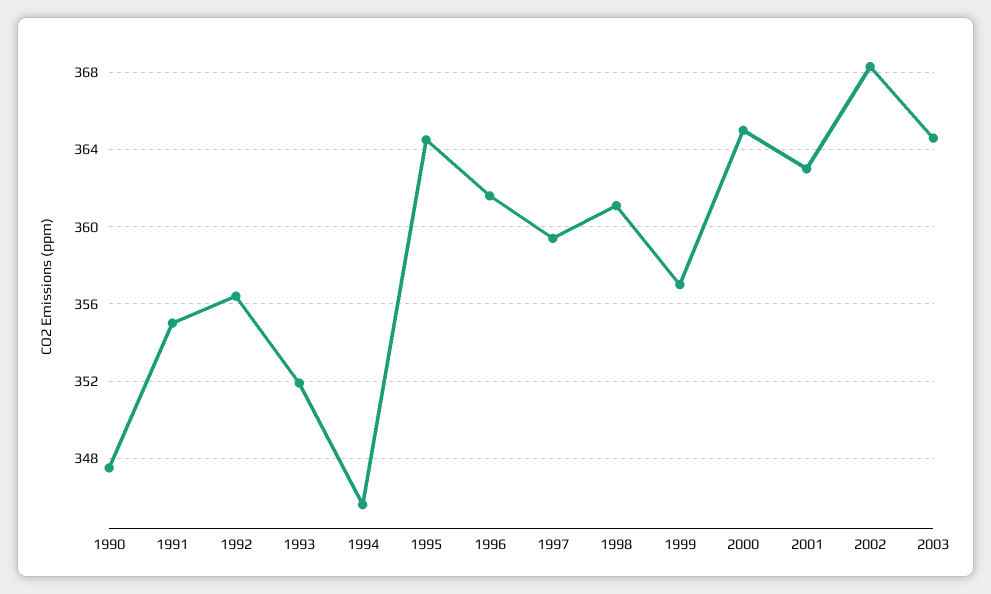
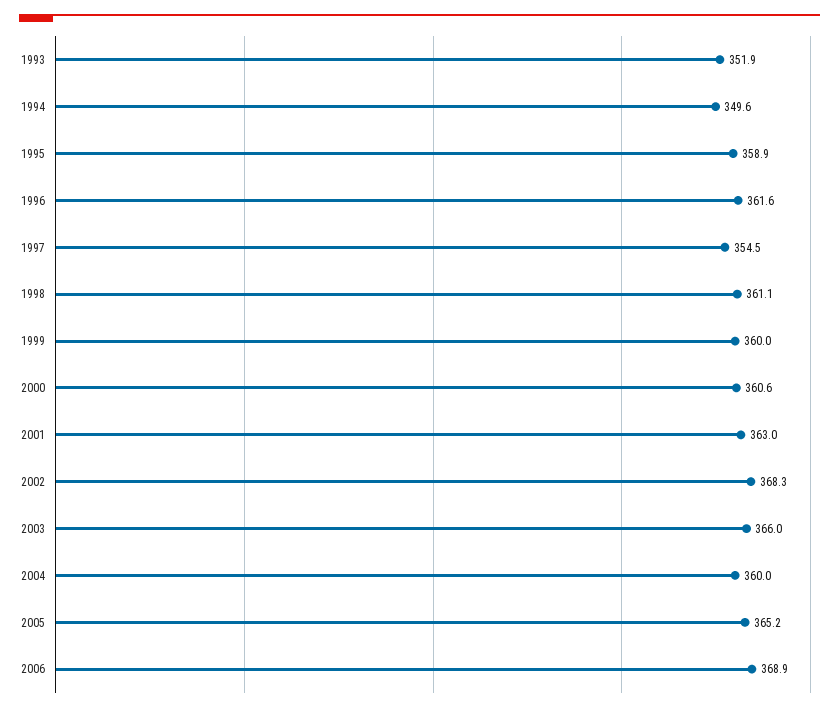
1990: 347.5 -> none
1991: 355 -> none
1992: 356.5 -> none
1994: 345.5 -> 349.6
1995: 364.5 -> 358.9
1997: 359.5 -> 354.5
1999: 357 -> 360
2000: 365 -> 360.6
2003: 364.5 -> 366
2004: none -> 360
2005: none -> 365.2
2006: none -> 368.9

